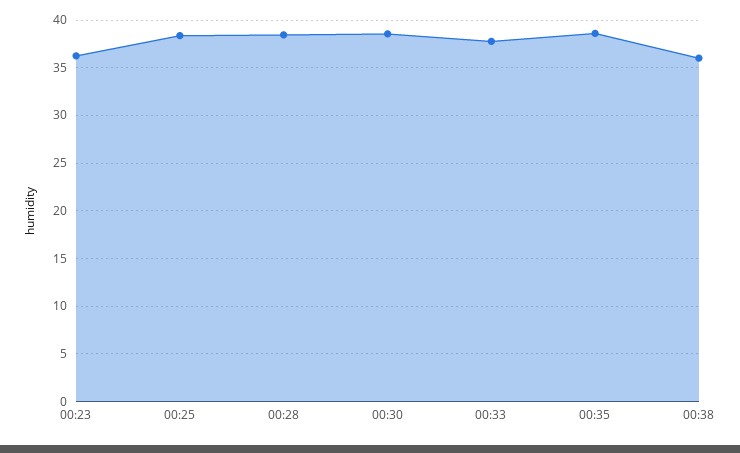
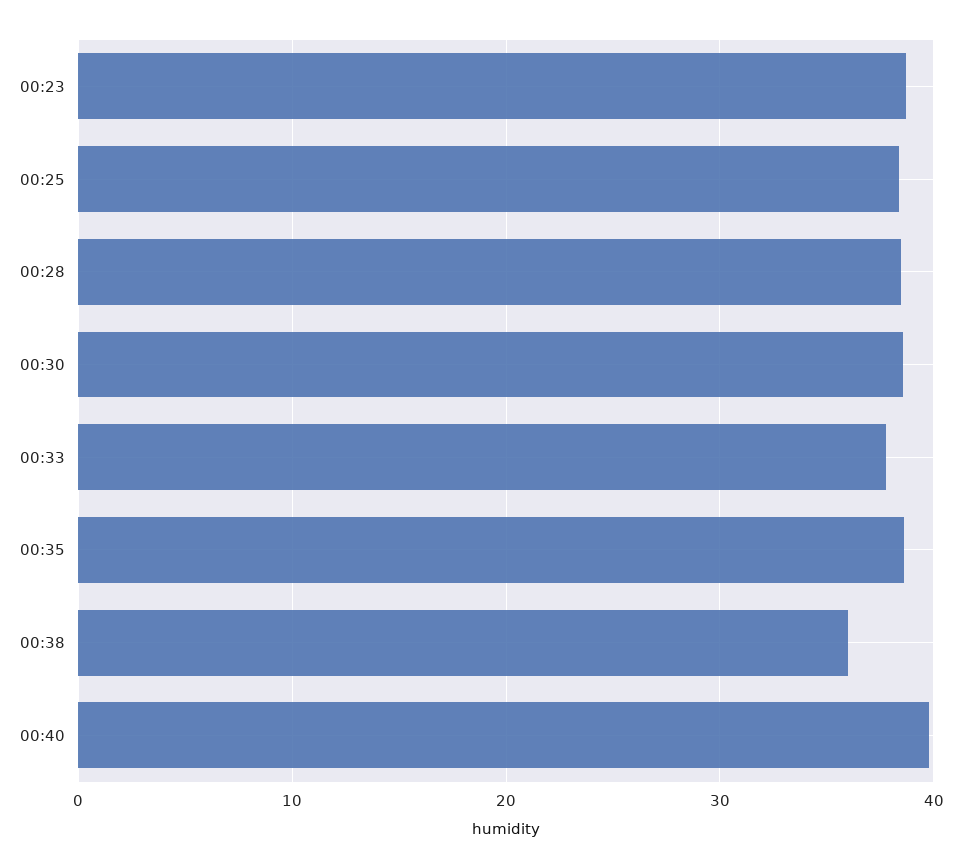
00:23: 36 -> 39
00:40: none -> 40

